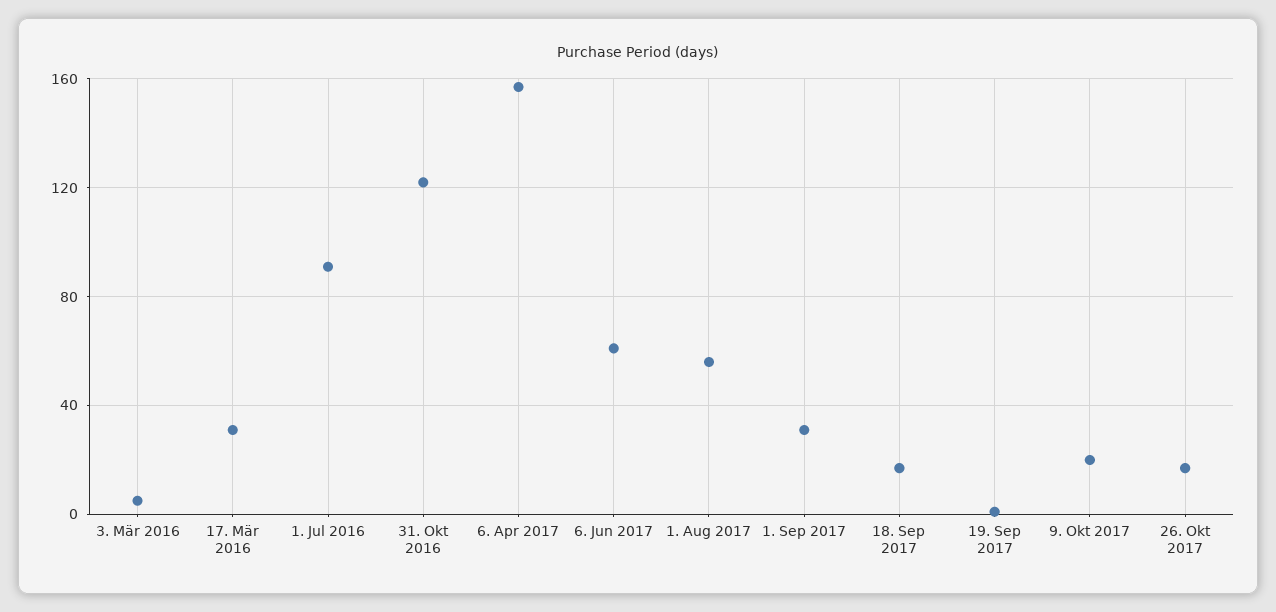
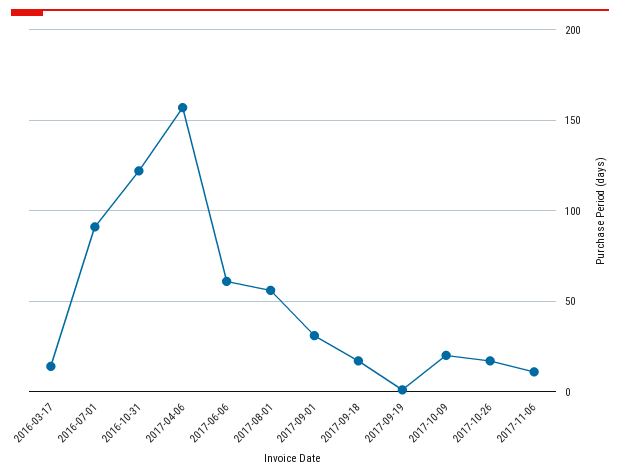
3. Mär 2016: 5 -> none
17. Mär 2016: 30 -> 15
2017-11-06: none -> 10

